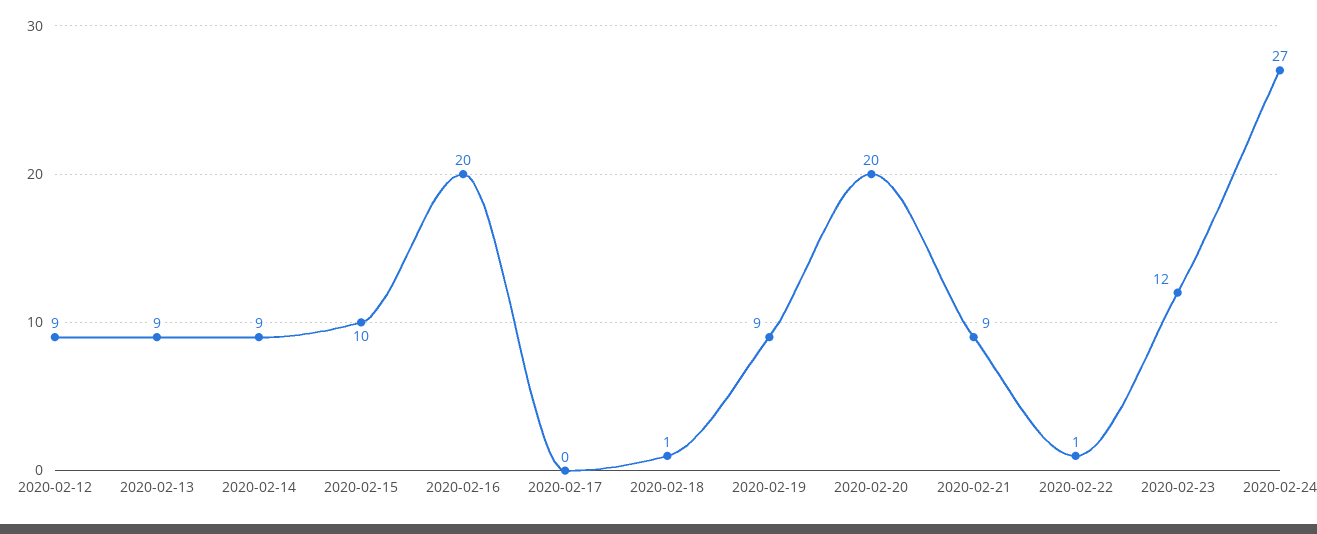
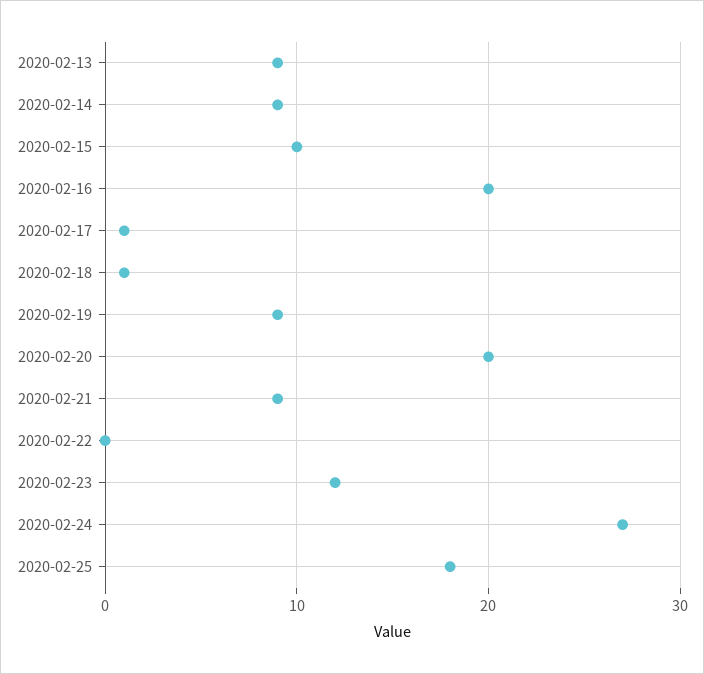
2020-02-12: 9 -> none
2020-02-17: 0 -> 1
2020-02-22: 1 -> 0
2020-02-25: none -> 18

